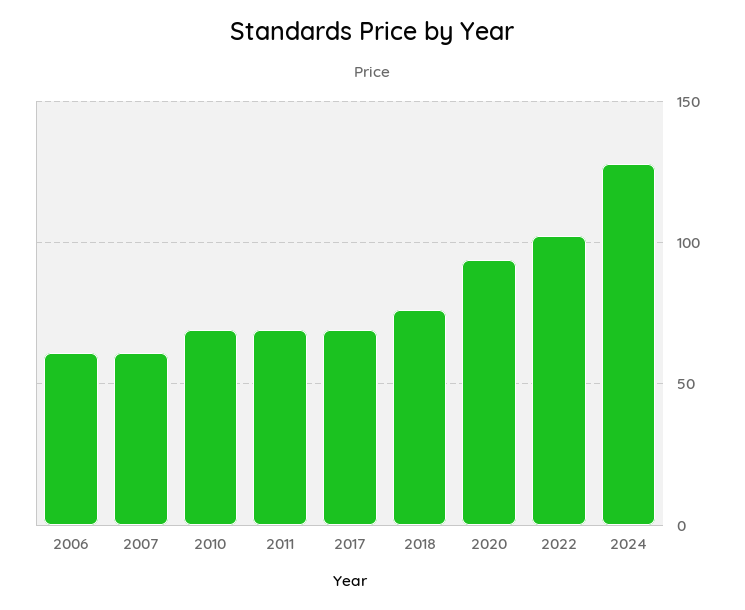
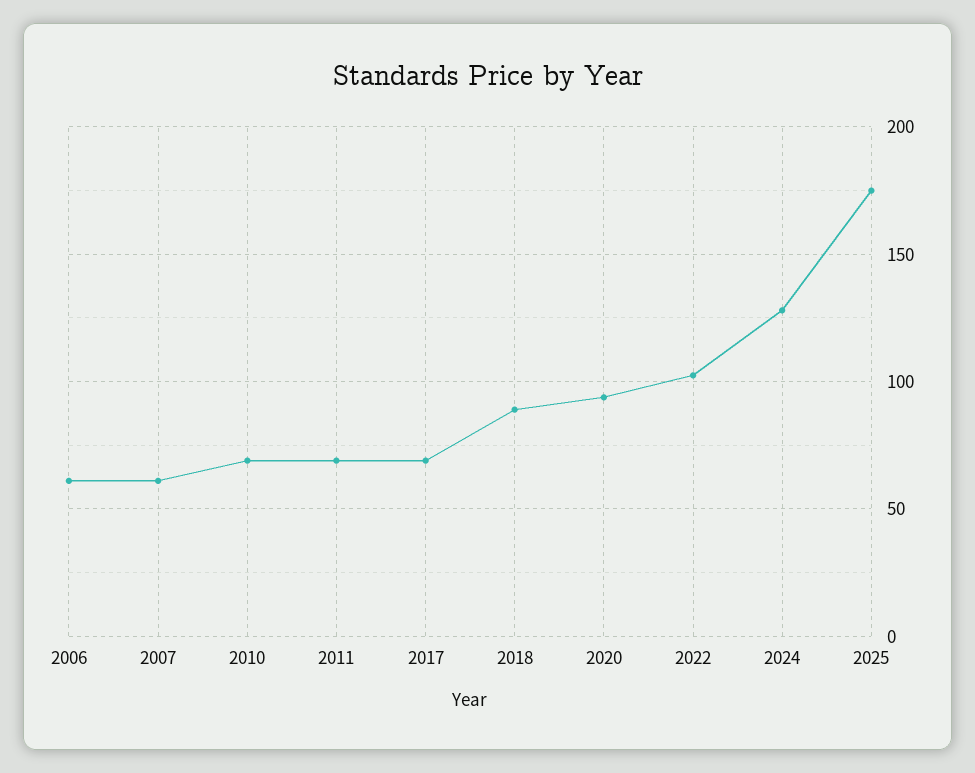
2018: 75 -> 90
2025: none -> 175

